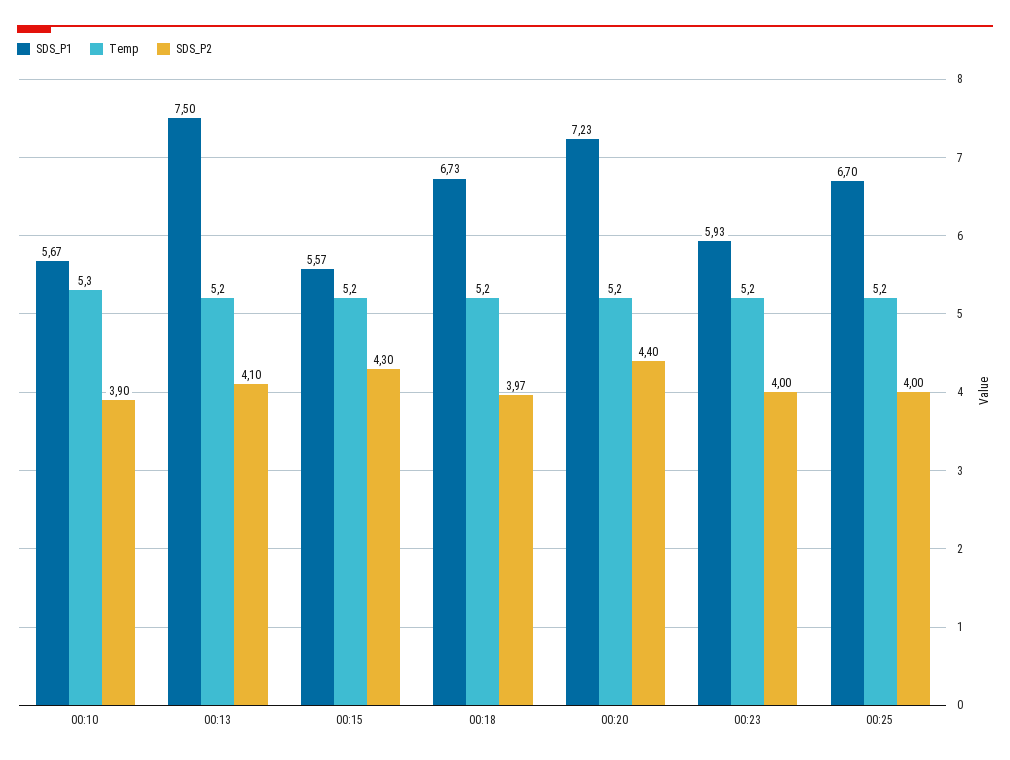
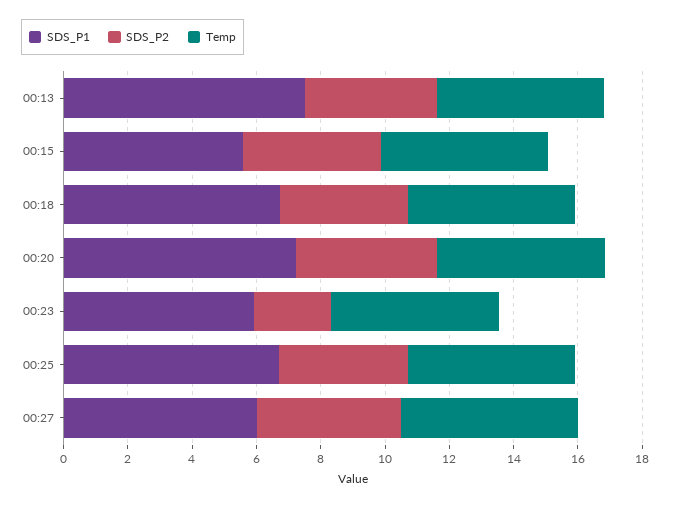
SDS_P1, 00:10: 5.67 -> none
Temp, 00:10: 5.3 -> none
SDS_P2, 00:10: 3.9 -> none
SDS_P2, 00:23: 4 -> 2.5
SDS_P1, 00:27: none -> 6
SDS_P2, 00:27: none -> 4.5
Temp, 00:27: none -> 5.5

